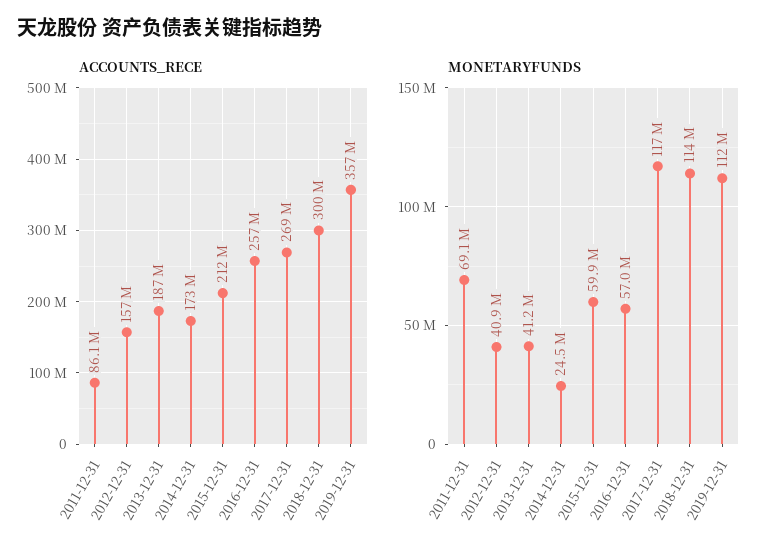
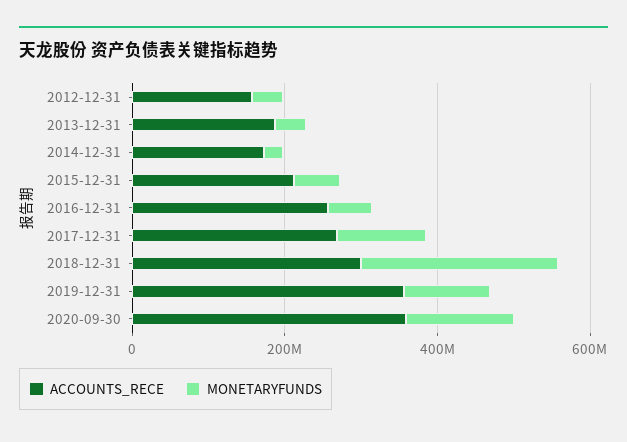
ACCOUNTS_RECE, 2011-12-31: 86100000 -> none
MONETARYFUNDS, 2011-12-31: 69100000 -> none
MONETARYFUNDS, 2018-12-31: 114000000 -> 250000000
ACCOUNTS_RECE, 2020-09-30: none -> 350000000
MONETARYFUNDS, 2020-09-30: none -> 150000000

